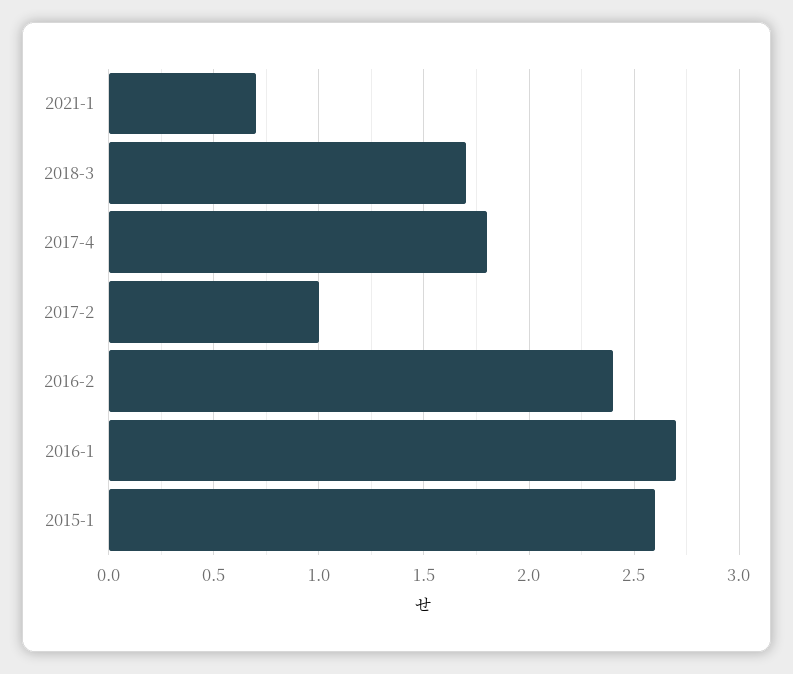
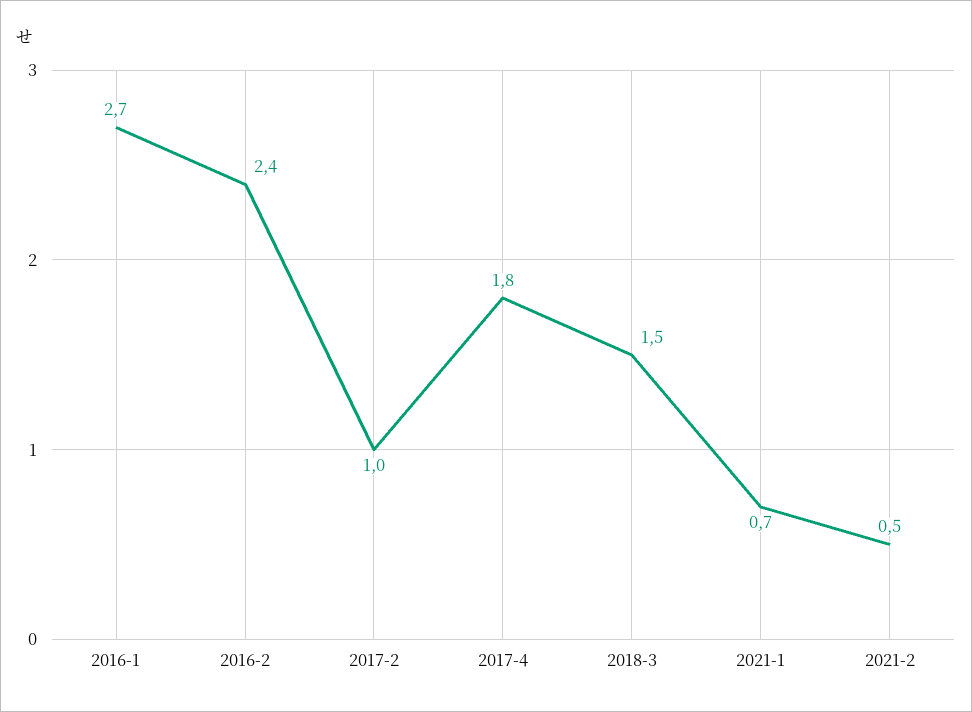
2018-3: 1.7 -> 1.5
2015-1: 2.6 -> none
2021-2: none -> 0.5

